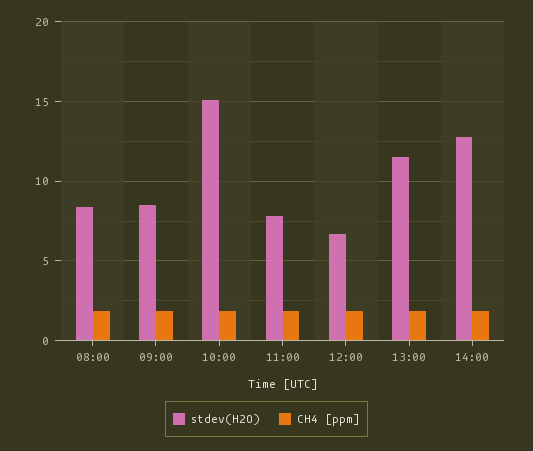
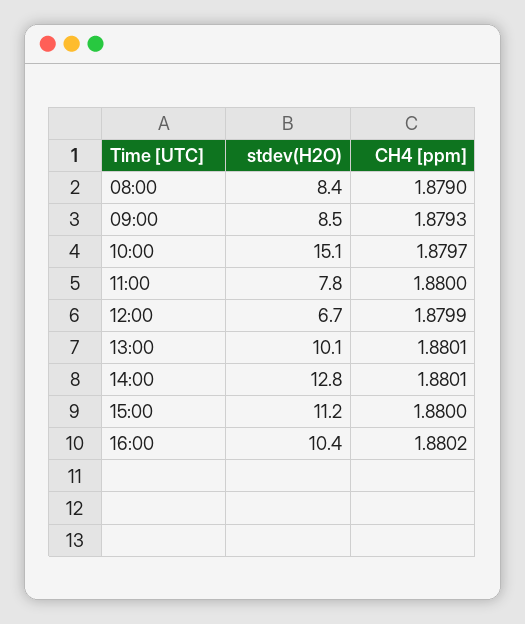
stdev(H2O), 13:00: 11.5 -> 10.1
stdev(H2O), 15:00: none -> 11.2
CH4 [ppm], 15:00: none -> 1.88
stdev(H2O), 16:00: none -> 10.4
CH4 [ppm], 16:00: none -> 1.8802

